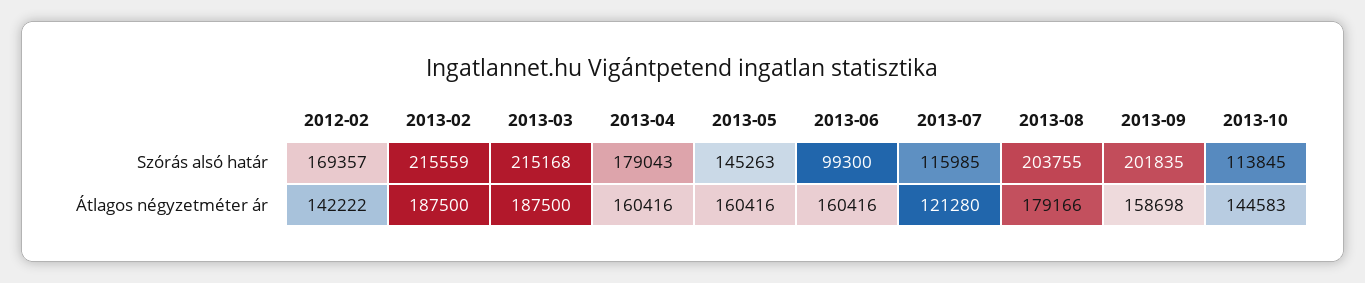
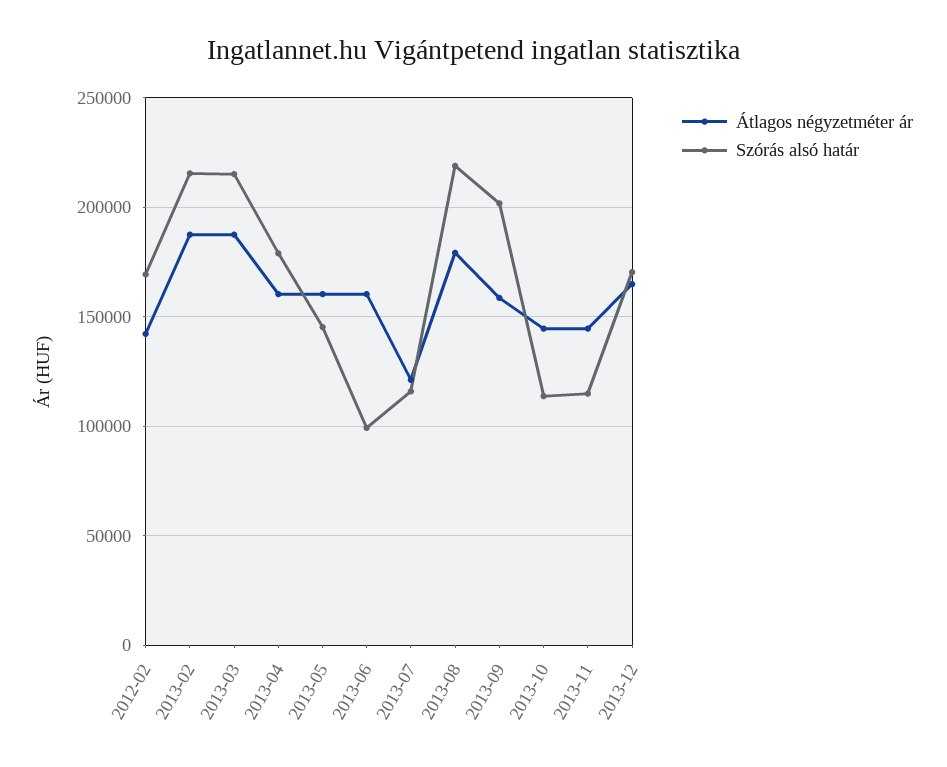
Szórás alsó határ, 2013-08: 203755 -> 220000
Átlagos négyzetméter ár, 2013-11: none -> 145000
Szórás alsó határ, 2013-11: none -> 115000
Átlagos négyzetméter ár, 2013-12: none -> 165000
Szórás alsó határ, 2013-12: none -> 170000

